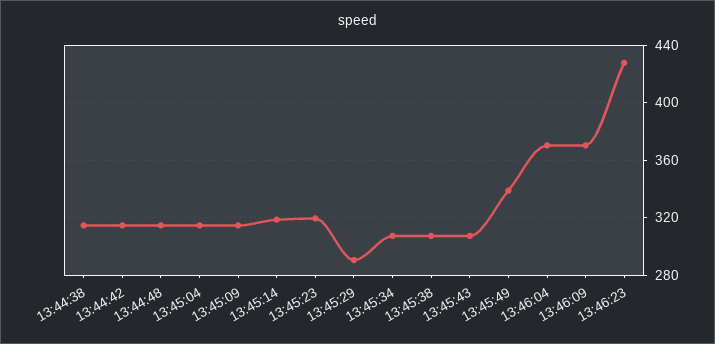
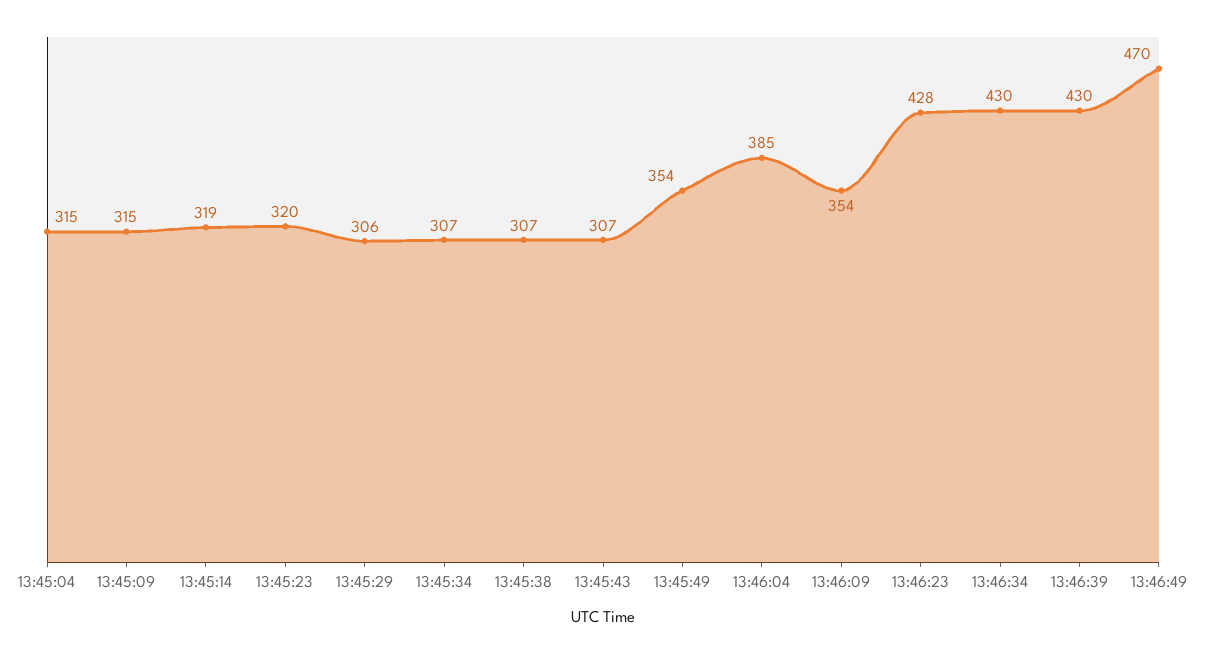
13:44:38: 315 -> none
13:44:42: 315 -> none
13:44:48: 315 -> none
13:45:29: 290 -> 306
13:45:49: 340 -> 354
13:46:04: 370 -> 385
13:46:09: 370 -> 354
13:46:34: none -> 430
13:46:39: none -> 430
13:46:49: none -> 470

